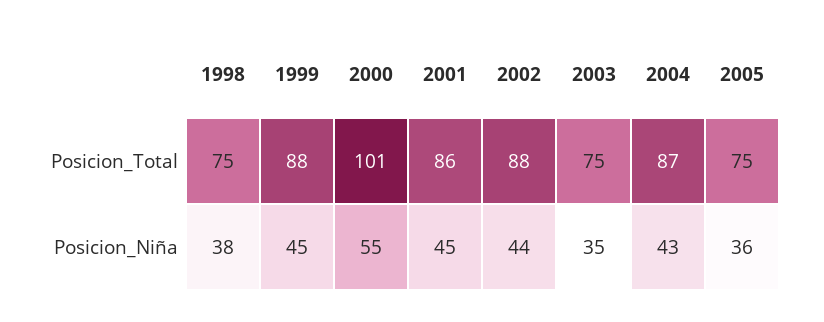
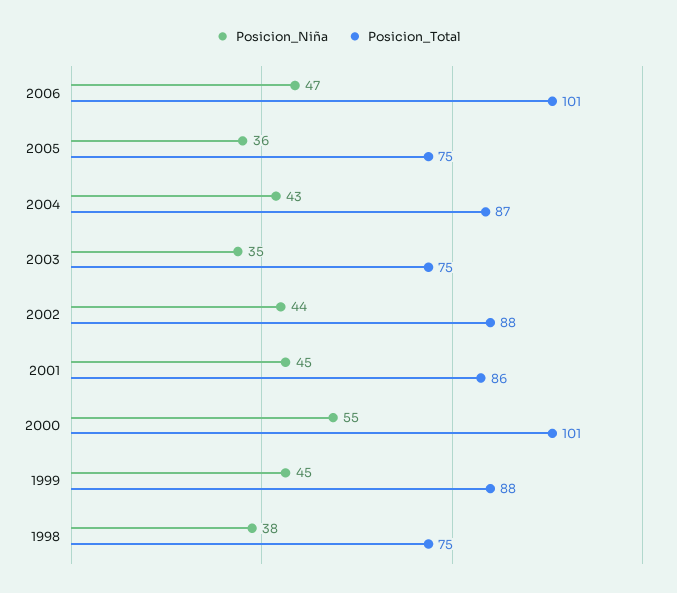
Posicion_Niña, 2006: none -> 47
Posicion_Total, 2006: none -> 101

